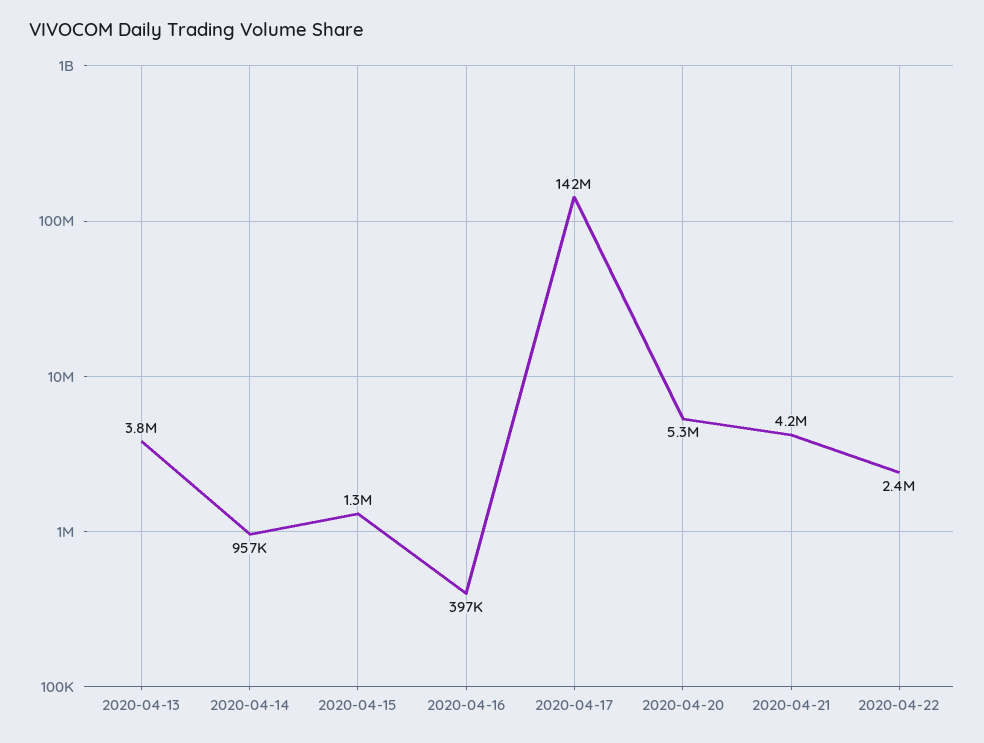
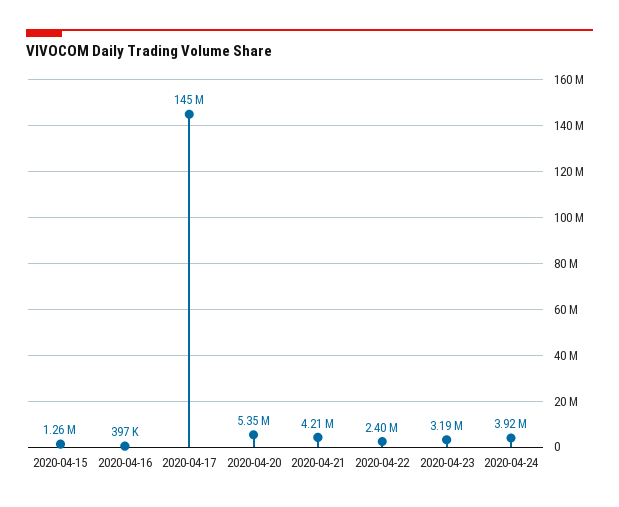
2020-04-13: 3800000 -> none
2020-04-14: 957000 -> none
2020-04-17: 142000000 -> 145000000
2020-04-23: none -> 3190000
2020-04-24: none -> 3920000

